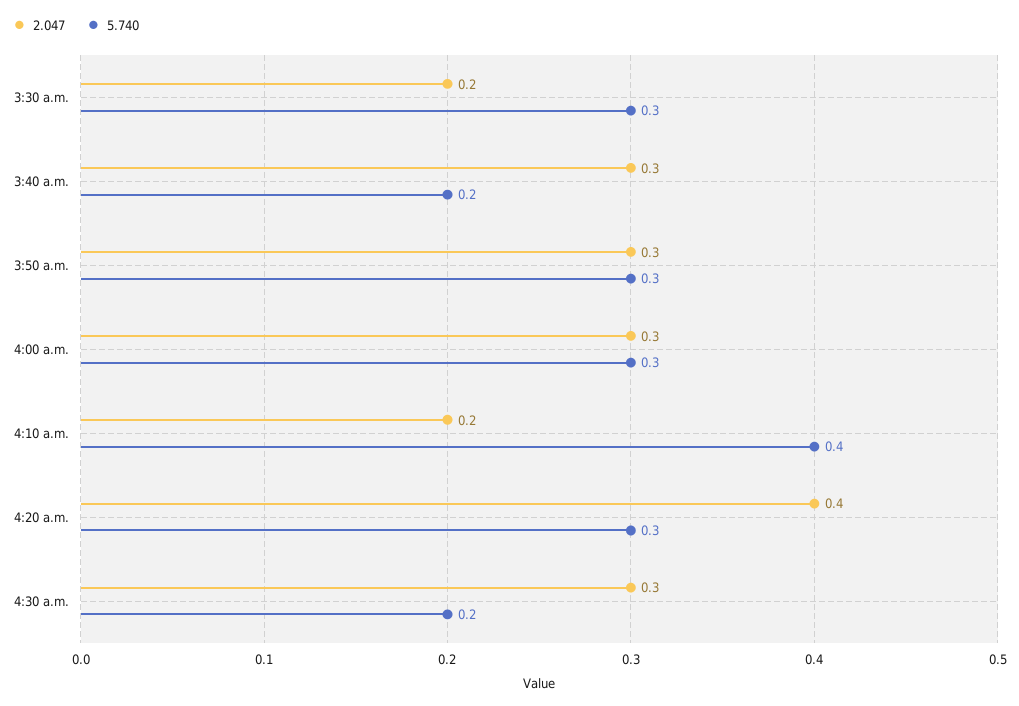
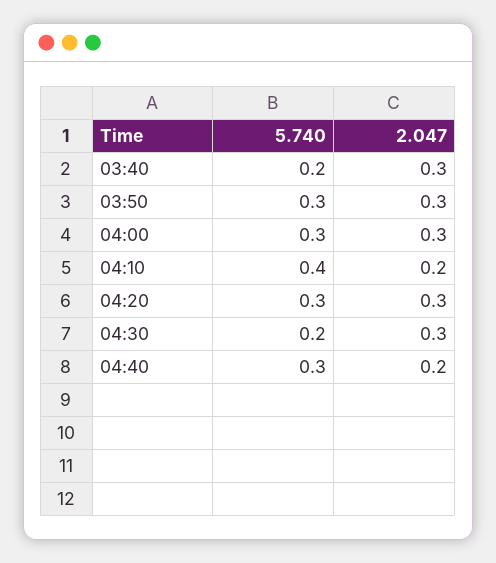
2.047, 3:30 a.m.: 0.2 -> none
5.740, 3:30 a.m.: 0.3 -> none
2.047, 4:20 a.m.: 0.4 -> 0.3
5.740, 04:40: none -> 0.3
2.047, 04:40: none -> 0.2

